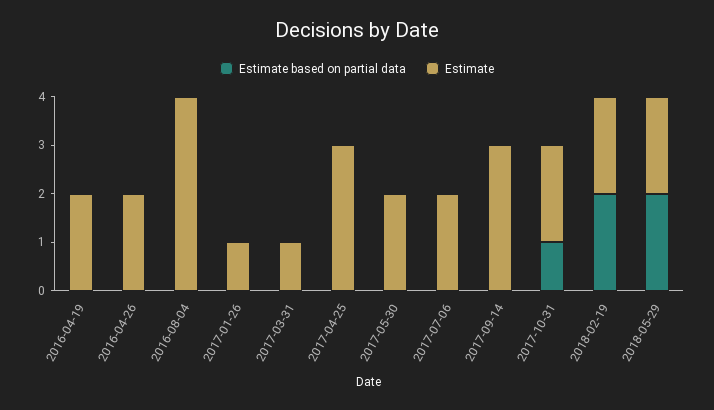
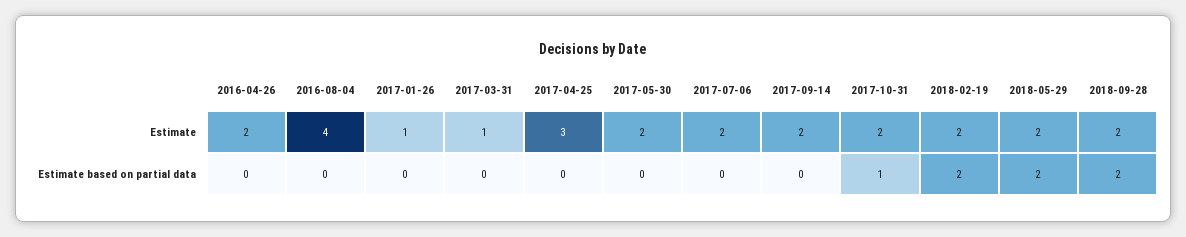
Estimate based on partial data, 2016-04-19: 0 -> none
Estimate, 2016-04-19: 2 -> none
Estimate, 2017-09-14: 3 -> 2
Estimate, 2018-09-28: none -> 2
Estimate based on partial data, 2018-09-28: none -> 2

